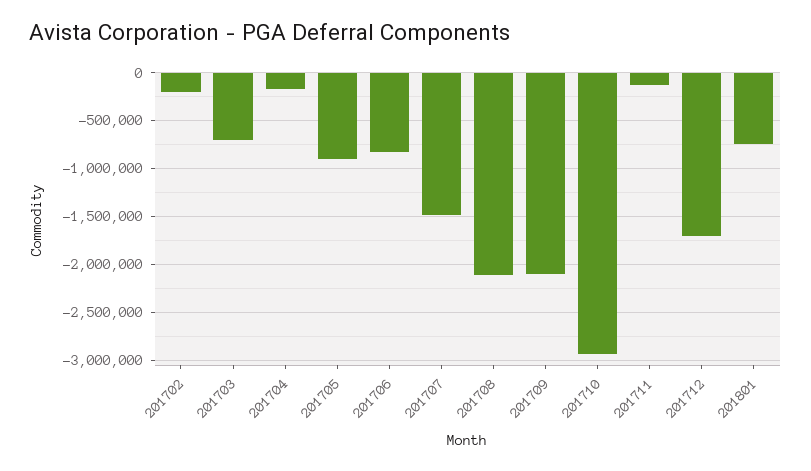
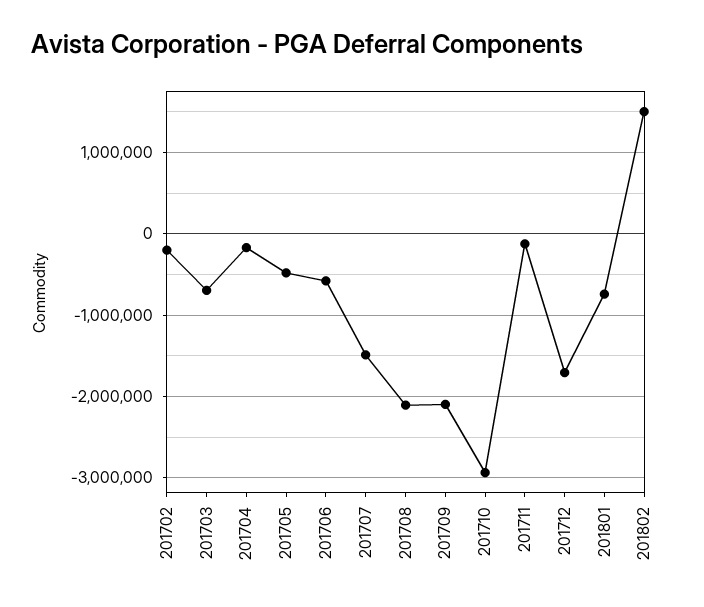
201705: -900000 -> -500000
201706: -800000 -> -600000
201802: none -> 1500000

